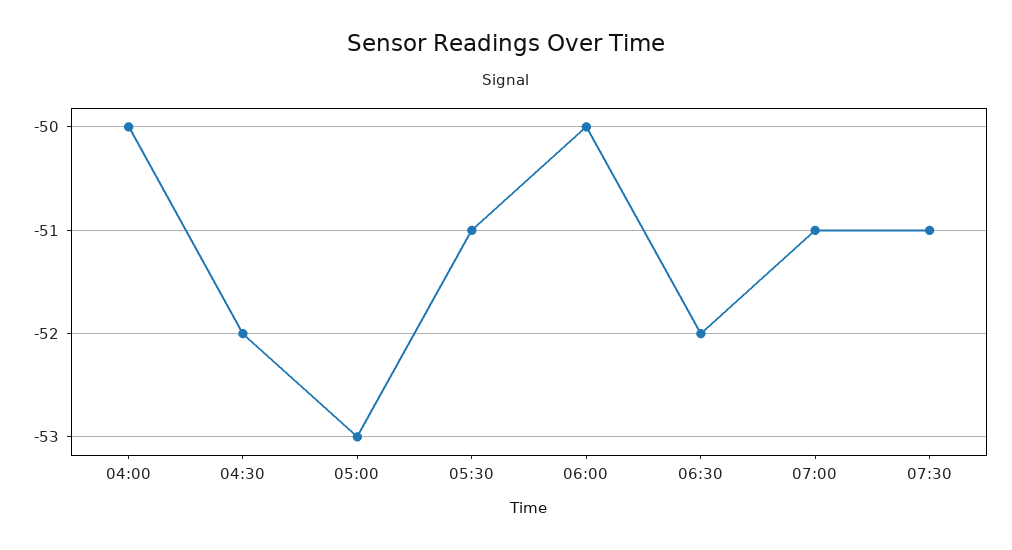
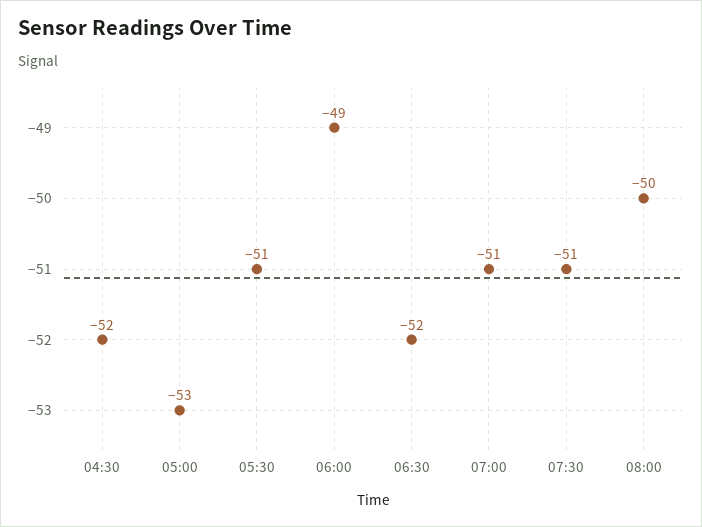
04:00: -50 -> none
06:00: -50 -> -49
08:00: none -> -50

